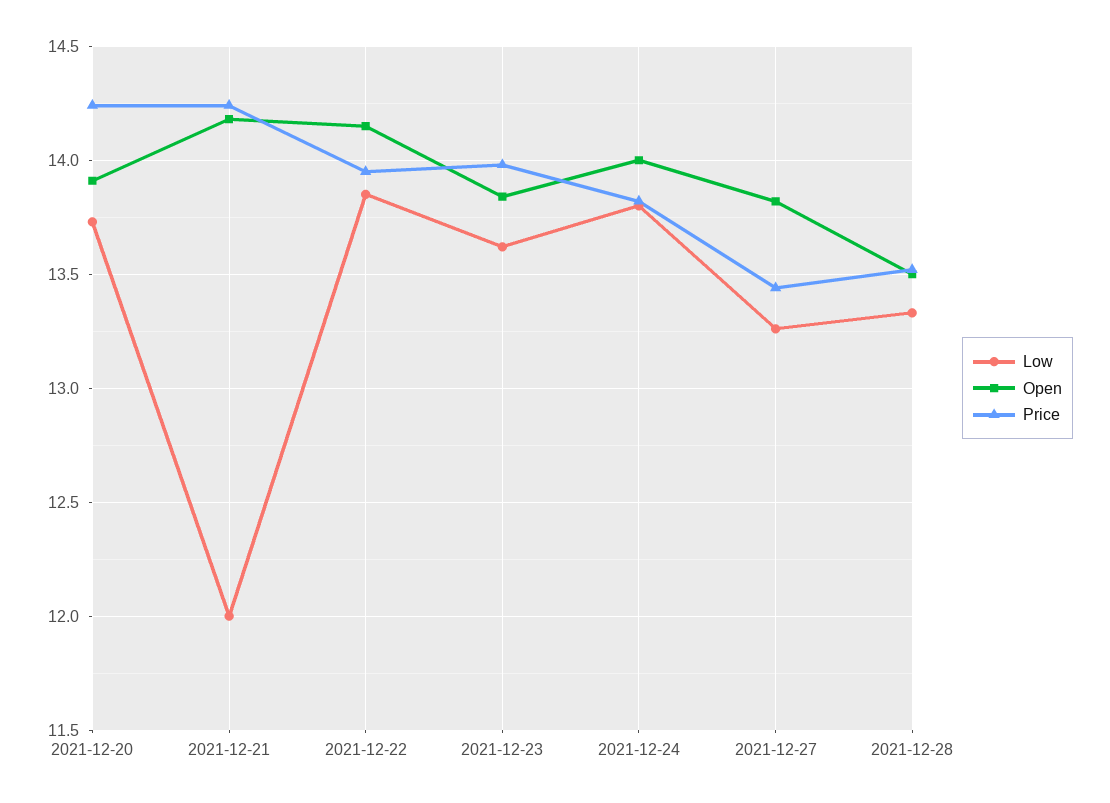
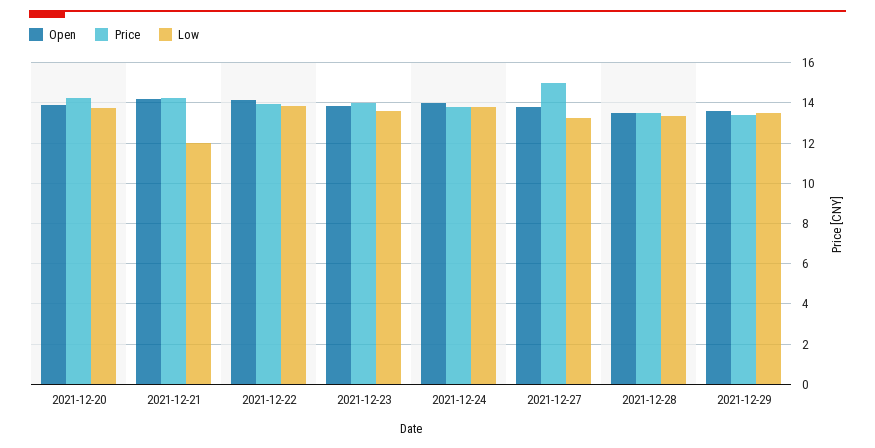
Price, 2021-12-27: 13.45 -> 15
Open, 2021-12-29: none -> 13.5
Price, 2021-12-29: none -> 13.5
Low, 2021-12-29: none -> 13.5

